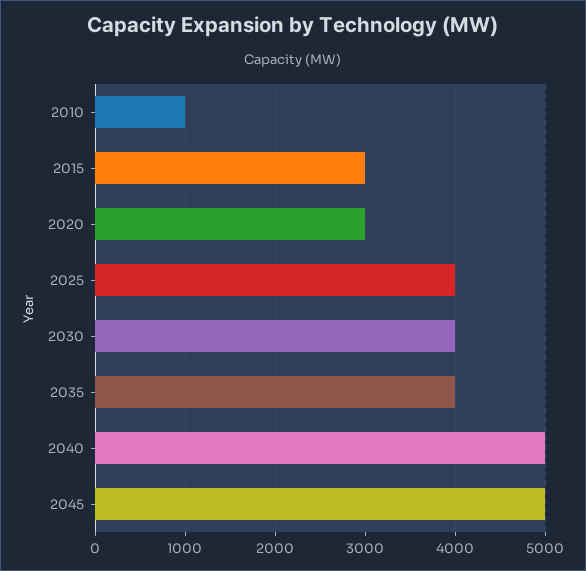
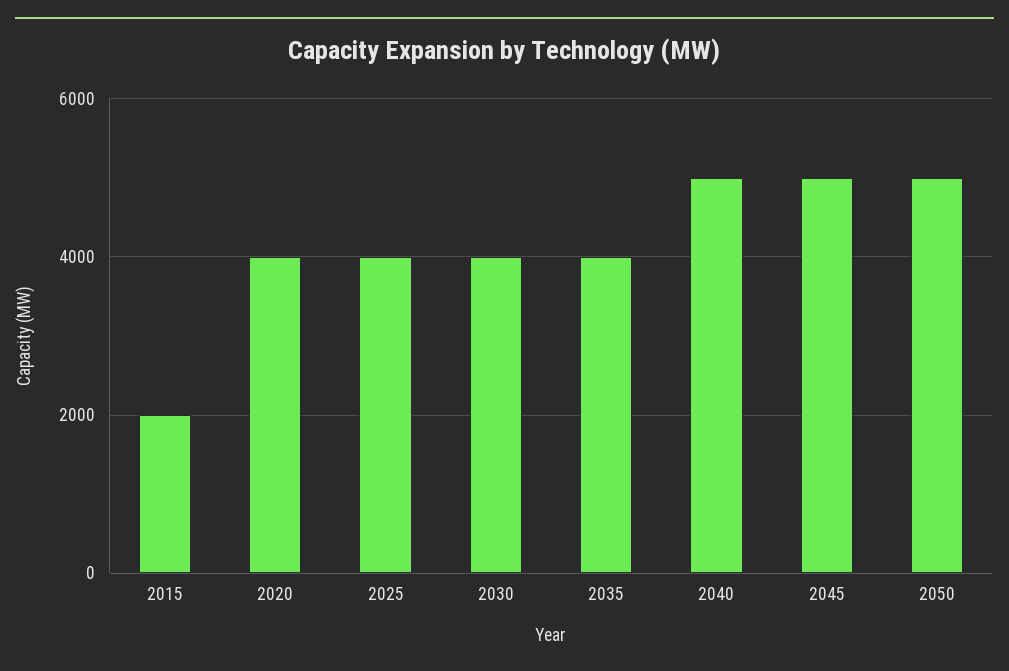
2010: 1000 -> none
2015: 3000 -> 2000
2020: 3000 -> 4000
2050: none -> 5000

